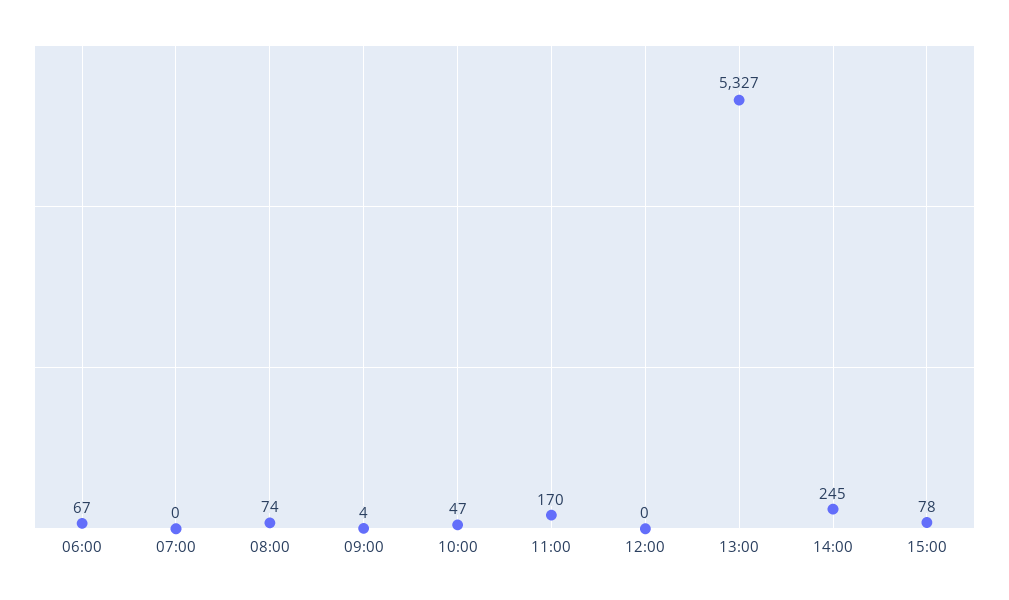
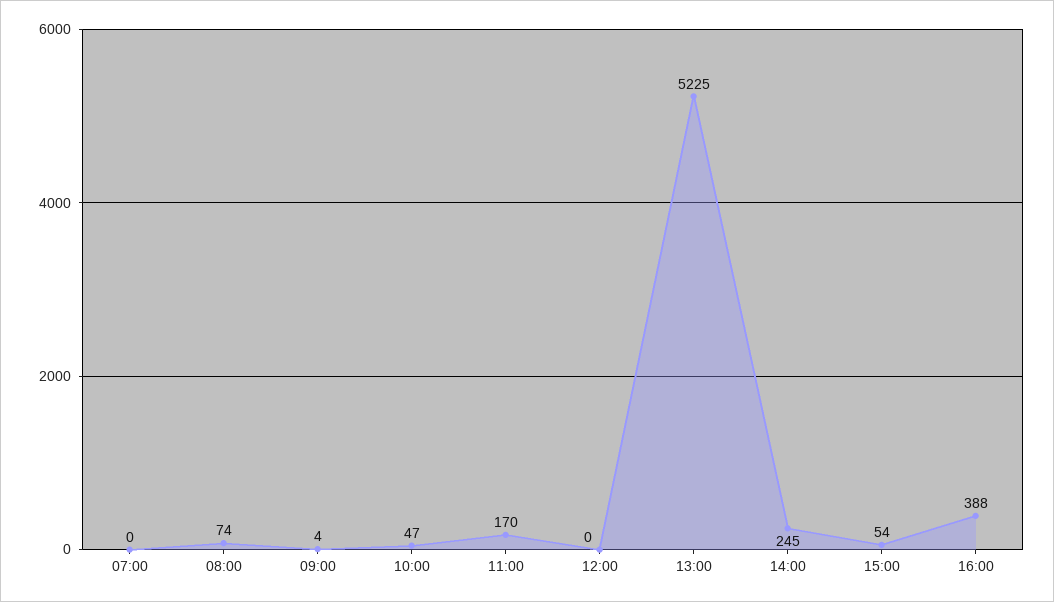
06:00: 67 -> none
13:00: 5327 -> 5225
15:00: 78 -> 54
16:00: none -> 388

